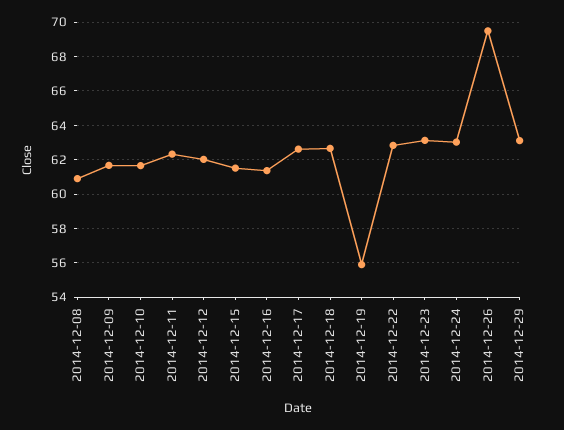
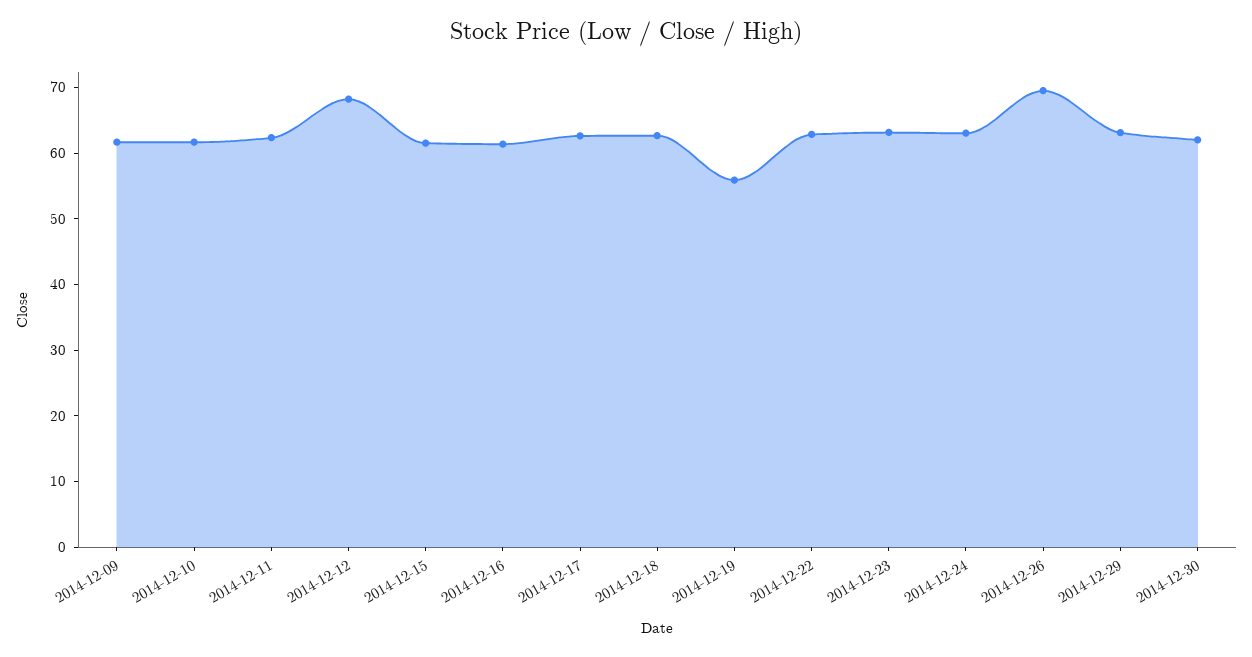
2014-12-08: 61 -> none
2014-12-12: 62 -> 68
2014-12-30: none -> 62

